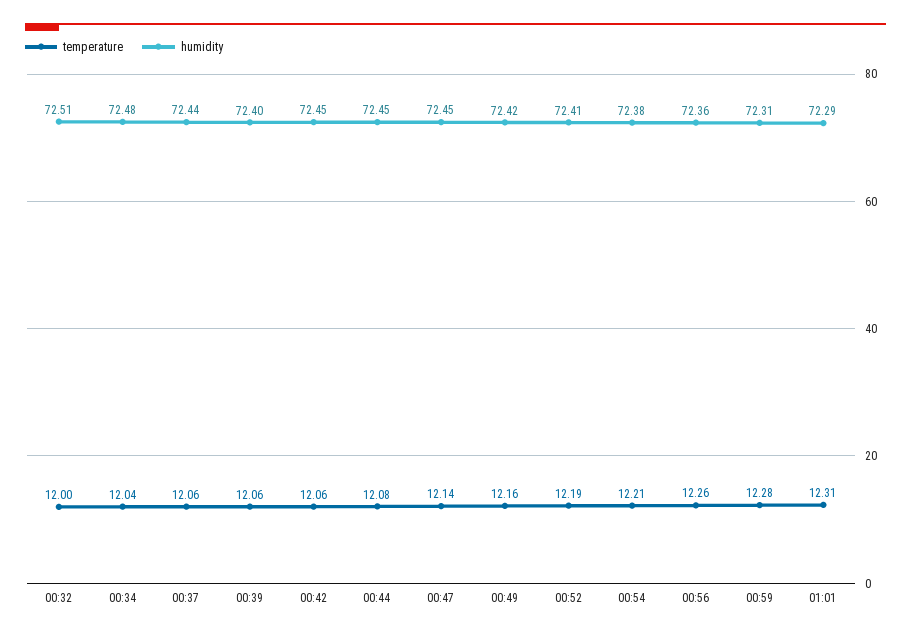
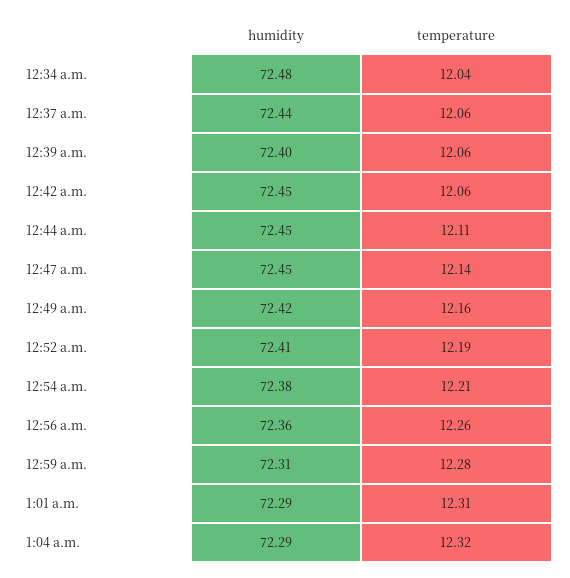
temperature, 00:32: 12 -> none
humidity, 00:32: 72.51 -> none
temperature, 00:44: 12.08 -> 12.11
humidity, 1:04 a.m.: none -> 72.29
temperature, 1:04 a.m.: none -> 12.32

